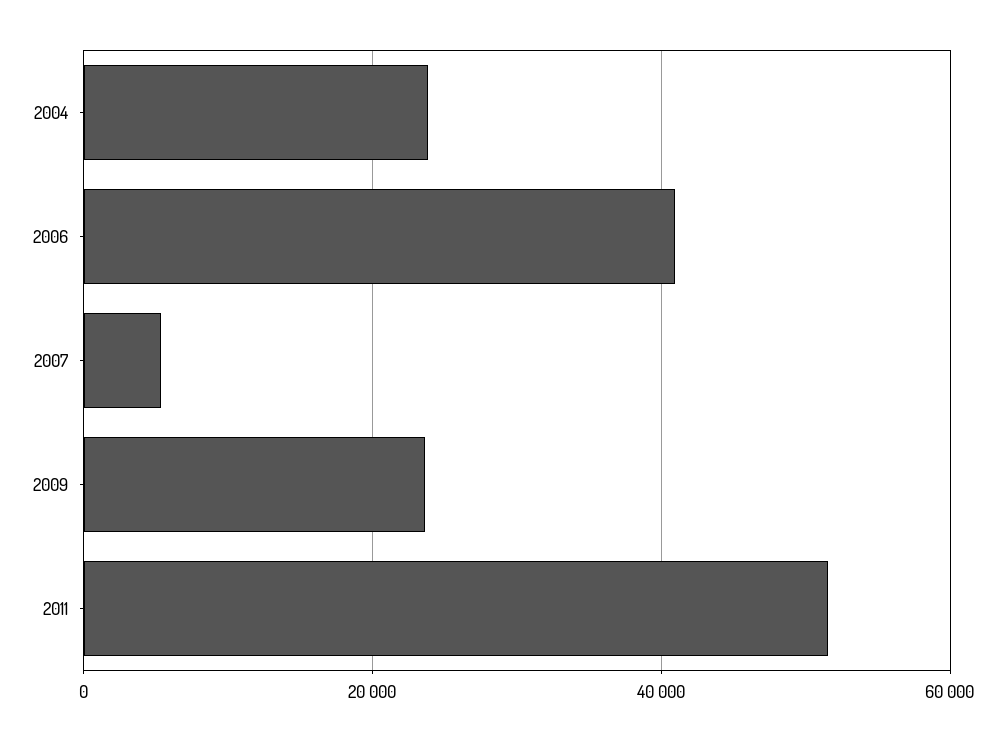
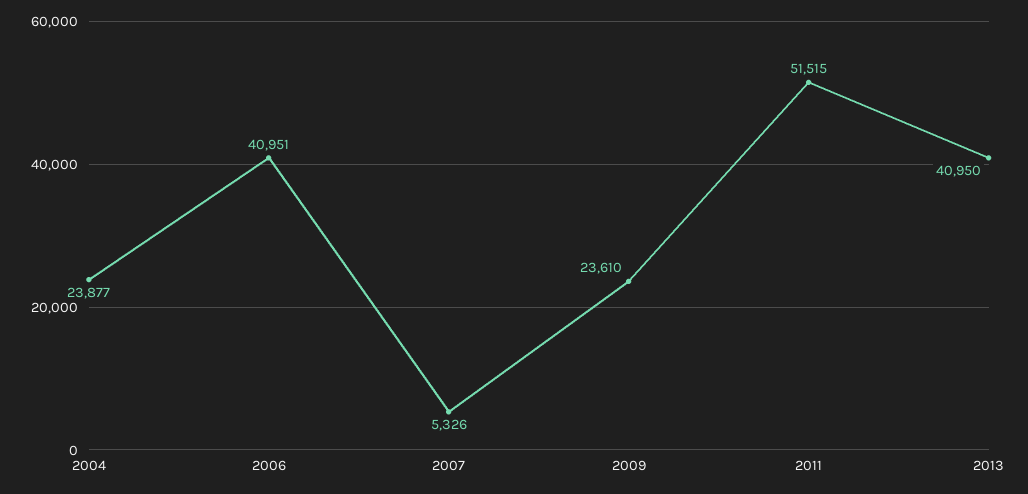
2013: none -> 40950

